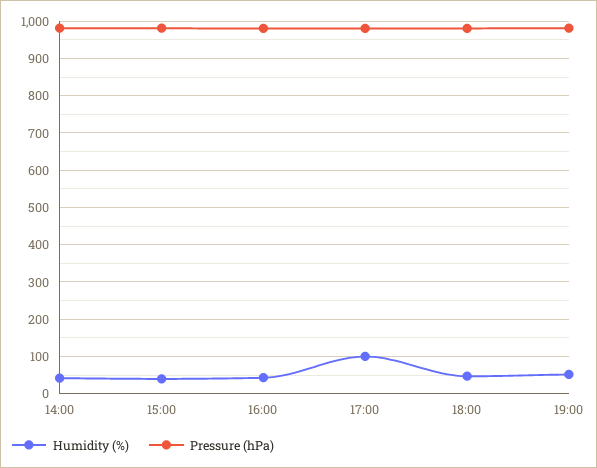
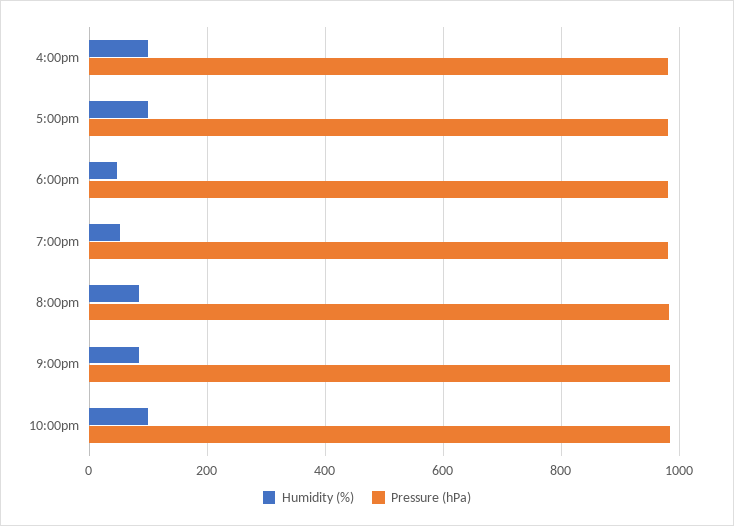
Humidity (%), 14:00: 40 -> none
Pressure (hPa), 14:00: 980 -> none
Humidity (%), 15:00: 40 -> none
Pressure (hPa), 15:00: 980 -> none
Humidity (%), 16:00: 40 -> 100
Humidity (%), 8:00pm: none -> 80
Pressure (hPa), 8:00pm: none -> 980
Humidity (%), 9:00pm: none -> 80
Pressure (hPa), 9:00pm: none -> 980
Humidity (%), 10:00pm: none -> 100
Pressure (hPa), 10:00pm: none -> 980

